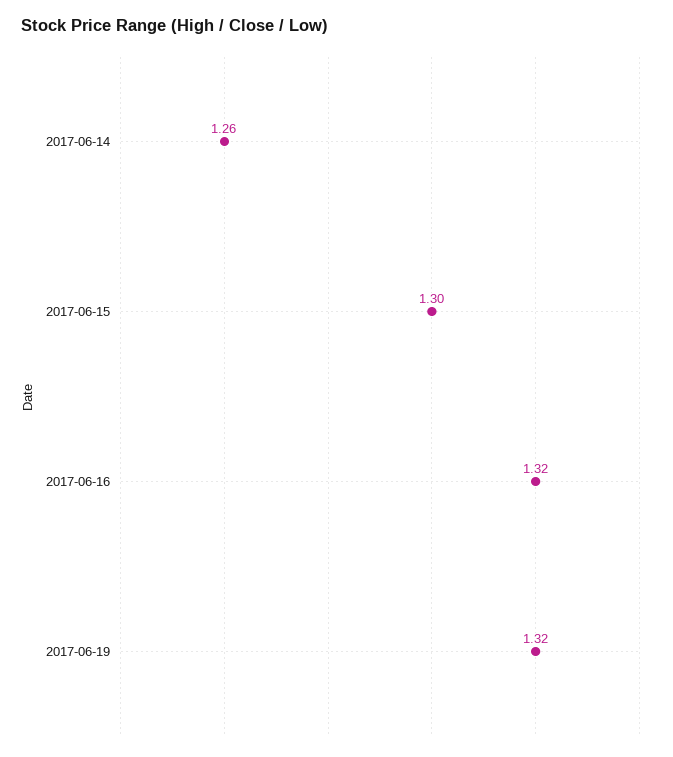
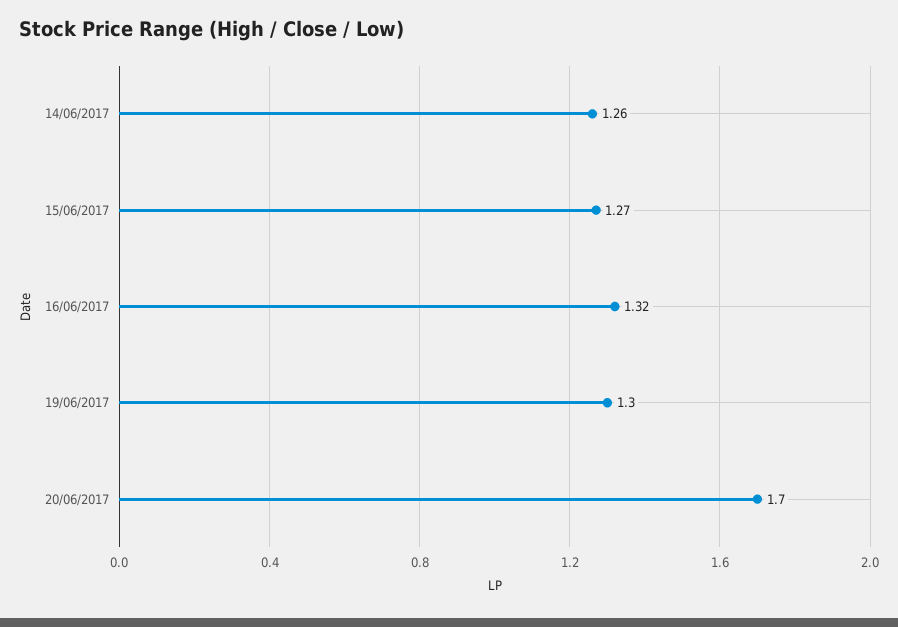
2017-06-15: 1.3 -> 1.27
2017-06-19: 1.32 -> 1.3
20/06/2017: none -> 1.7

